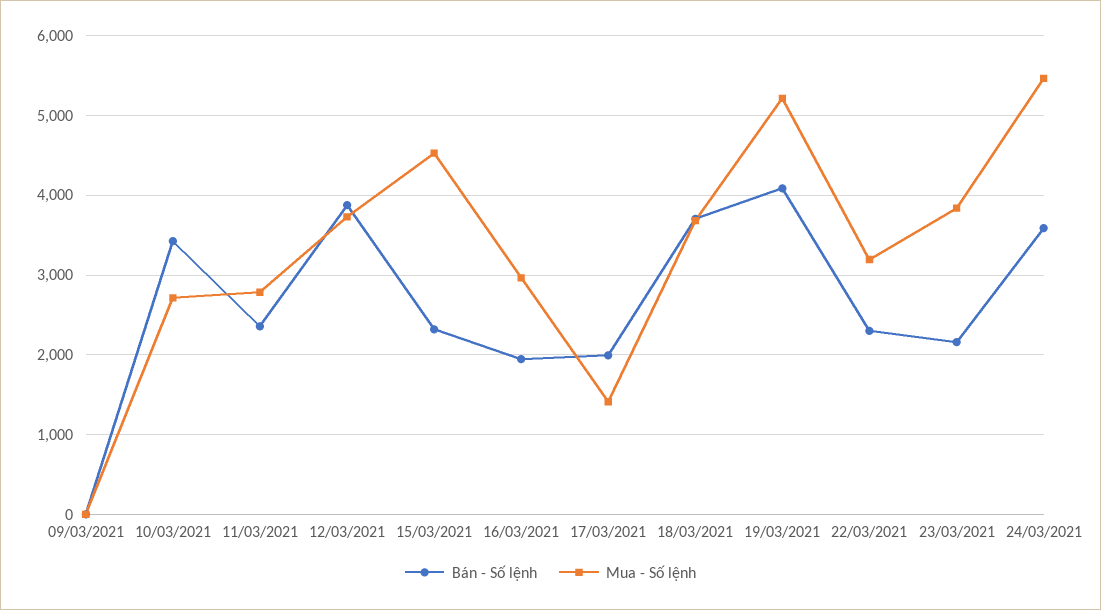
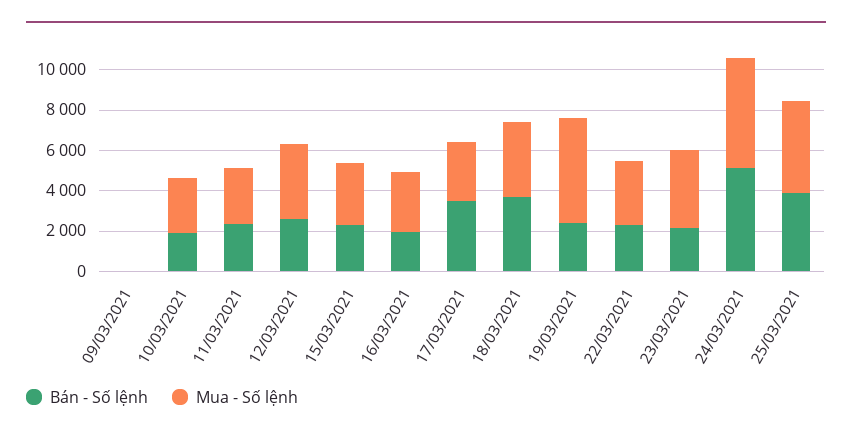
Bán - Số lệnh, 10/03/2021: 3400 -> 2000
Bán - Số lệnh, 12/03/2021: 3900 -> 2500
Mua - Số lệnh, 15/03/2021: 4500 -> 3000
Bán - Số lệnh, 17/03/2021: 2000 -> 3500
Mua - Số lệnh, 17/03/2021: 1400 -> 3000
Bán - Số lệnh, 19/03/2021: 4100 -> 2500
Bán - Số lệnh, 24/03/2021: 3600 -> 5000
Bán - Số lệnh, 25/03/2021: none -> 4000
Mua - Số lệnh, 25/03/2021: none -> 4500

